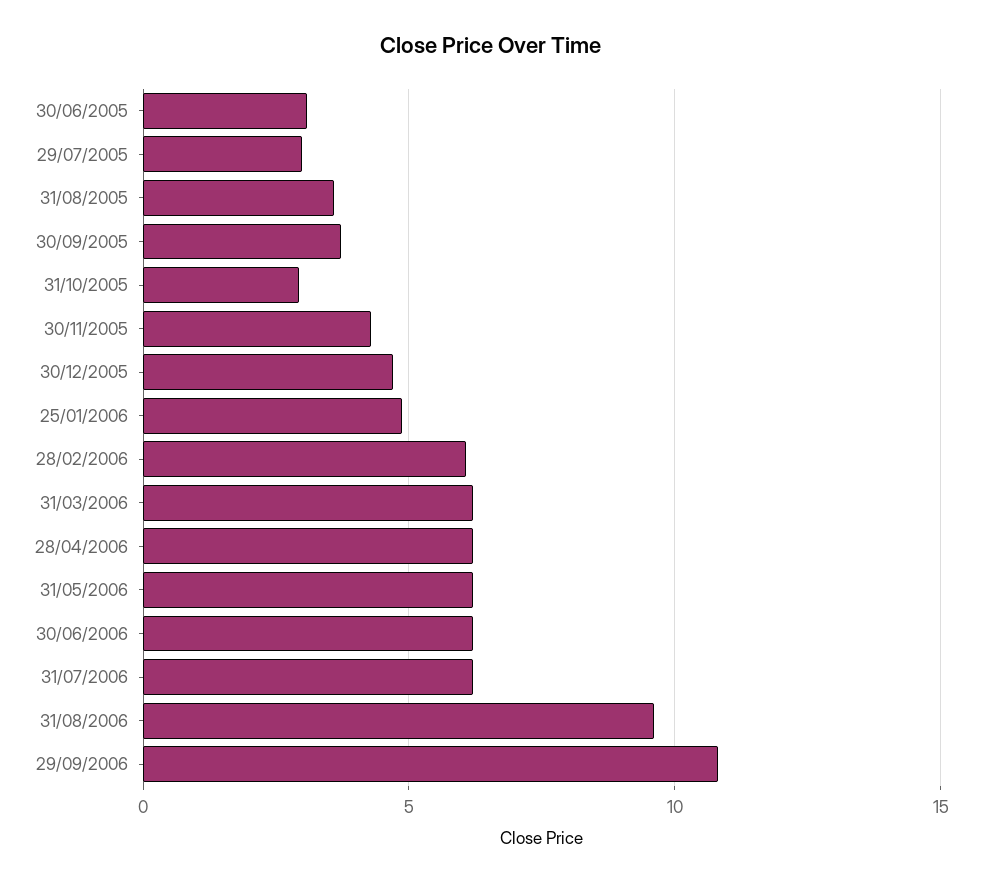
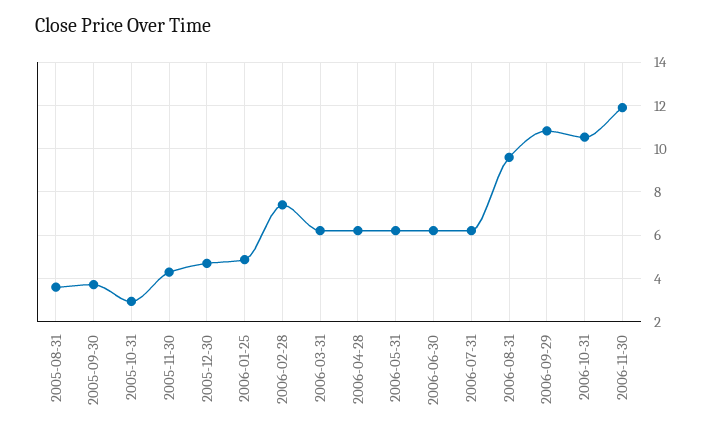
30/06/2005: 3 -> none
29/07/2005: 3 -> none
28/02/2006: 6 -> 7.5
2006-10-31: none -> 10.5
2006-11-30: none -> 12

